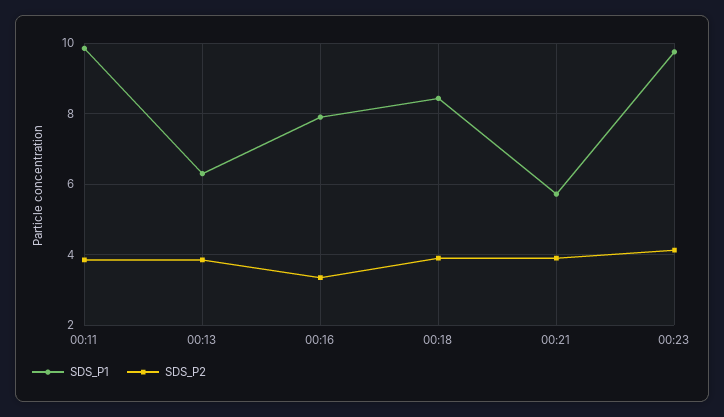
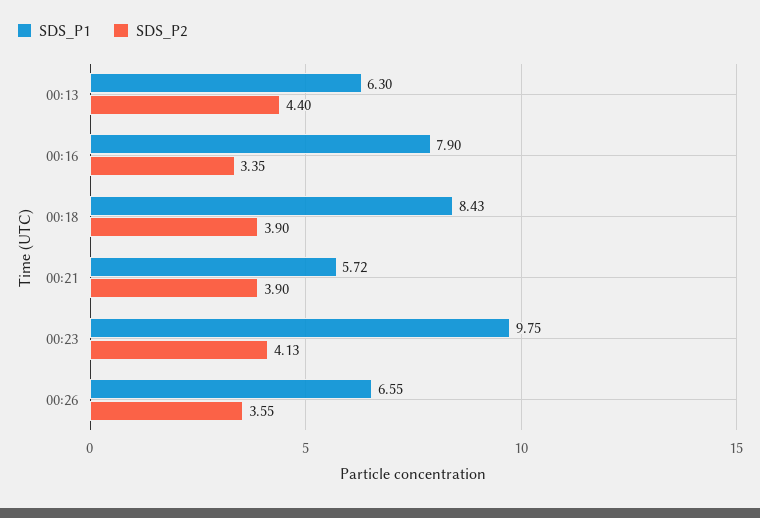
SDS_P1, 00:11: 9.8 -> none
SDS_P2, 00:11: 3.8 -> none
SDS_P2, 00:13: 3.8 -> 4.4
SDS_P1, 00:26: none -> 6.55
SDS_P2, 00:26: none -> 3.55

